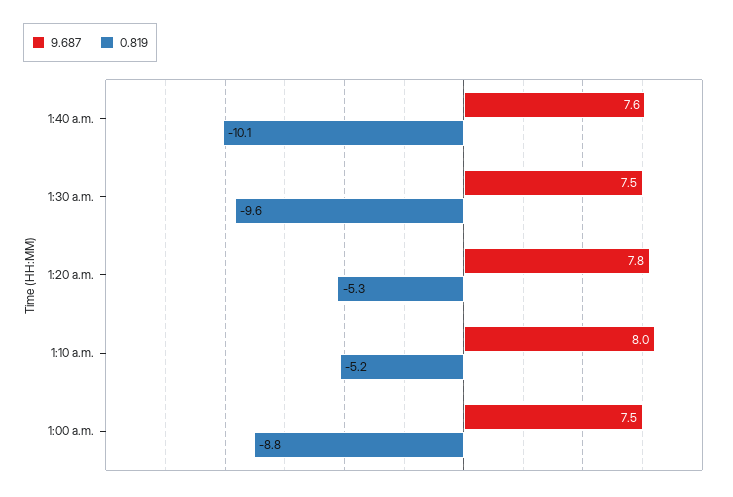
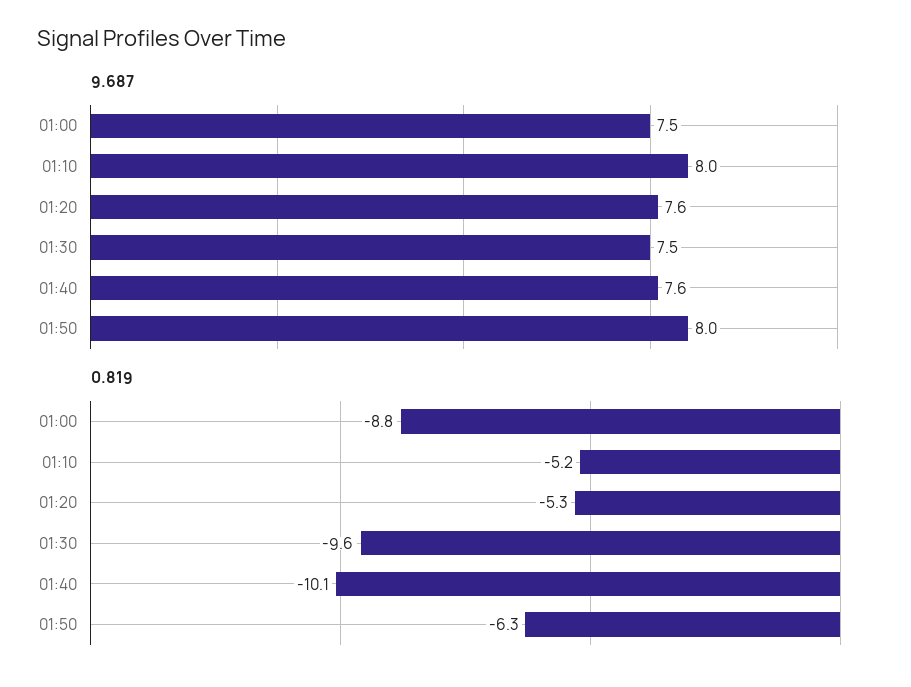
9.687, 1:20 a.m.: 7.8 -> 7.6
9.687, 01:50: none -> 8
0.819, 01:50: none -> -6.3

